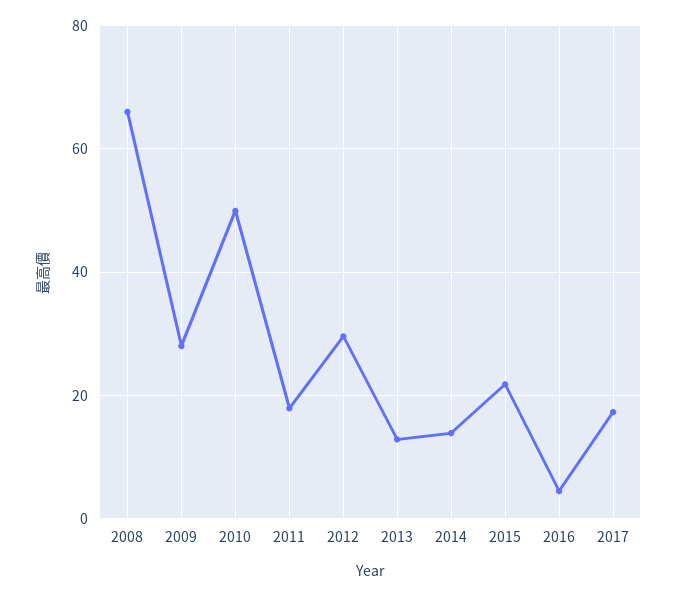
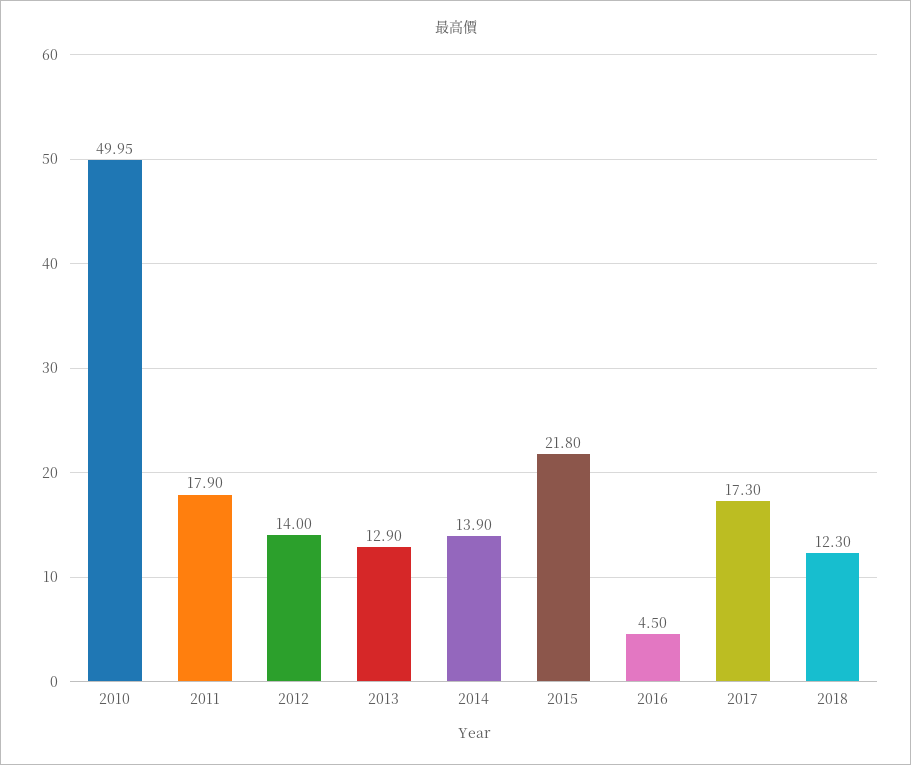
2008: 66 -> none
2009: 28 -> none
2012: 30 -> 14
2018: none -> 12.3

